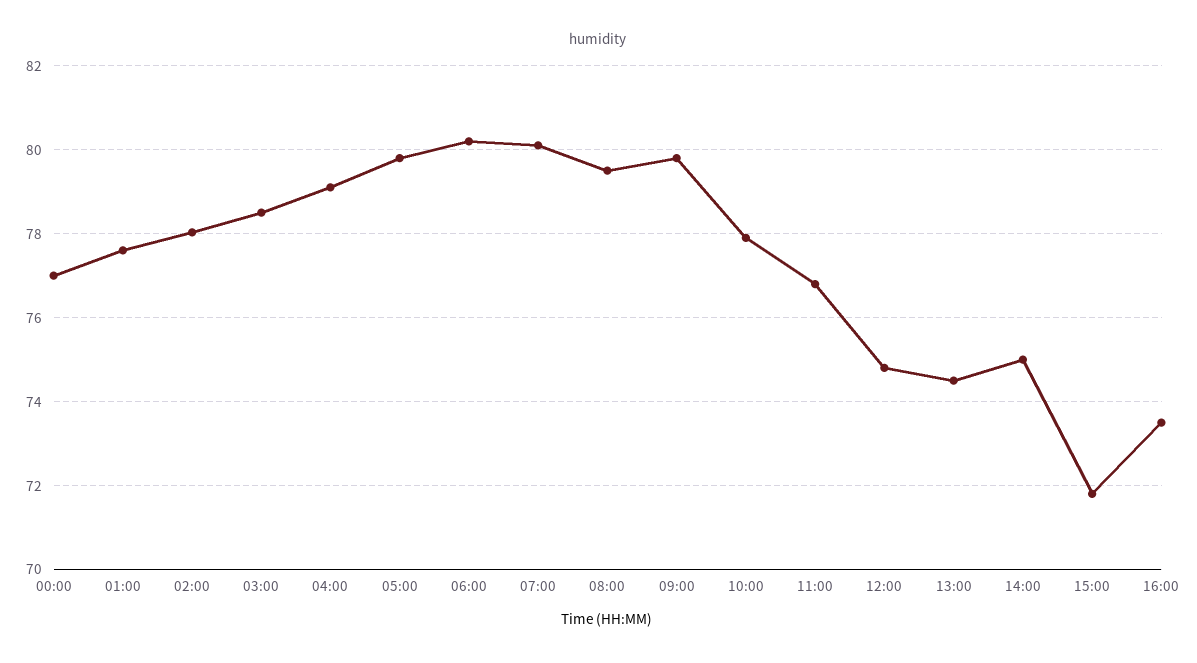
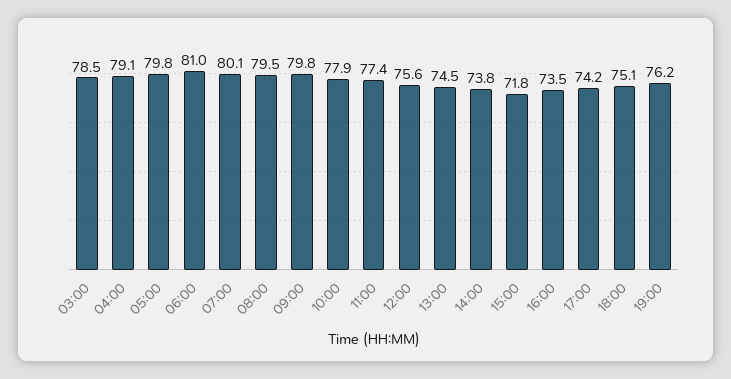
00:00: 77 -> none
01:00: 77.6 -> none
02:00: 78 -> none
06:00: 80.2 -> 81
11:00: 76.8 -> 77.4
12:00: 74.8 -> 75.6
14:00: 75 -> 73.8
17:00: none -> 74.2
18:00: none -> 75.1
19:00: none -> 76.2

